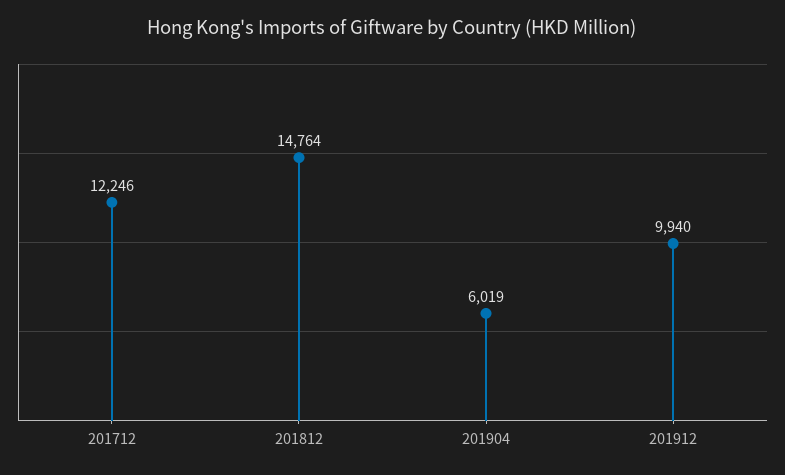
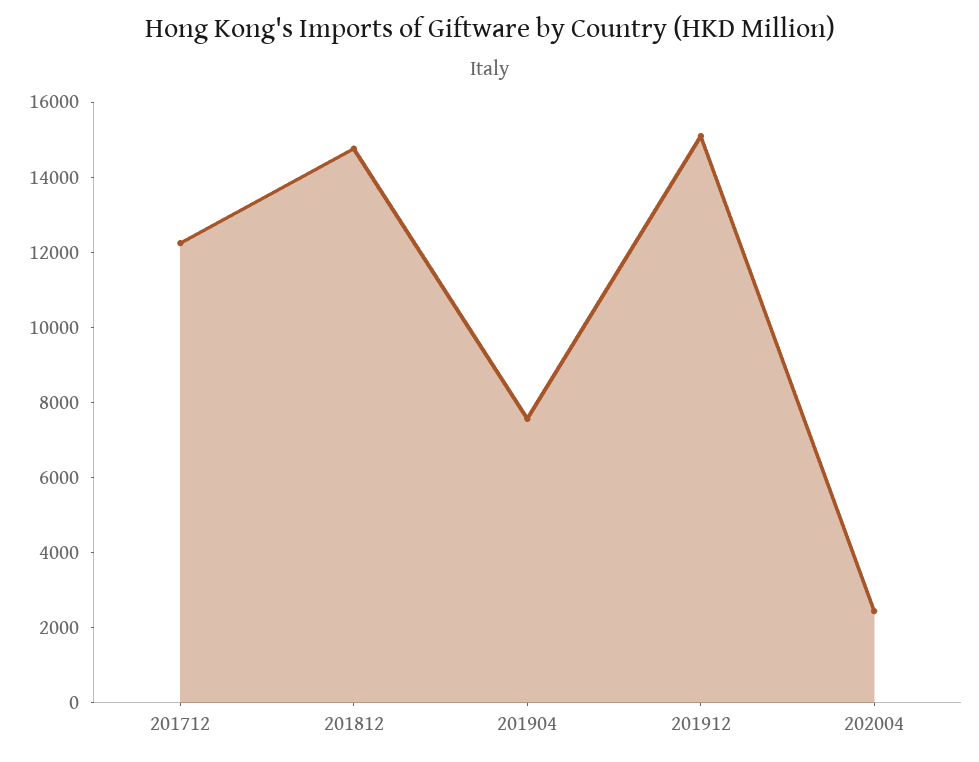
201904: 6019 -> 7500
201912: 9940 -> 15000
202004: none -> 2500

